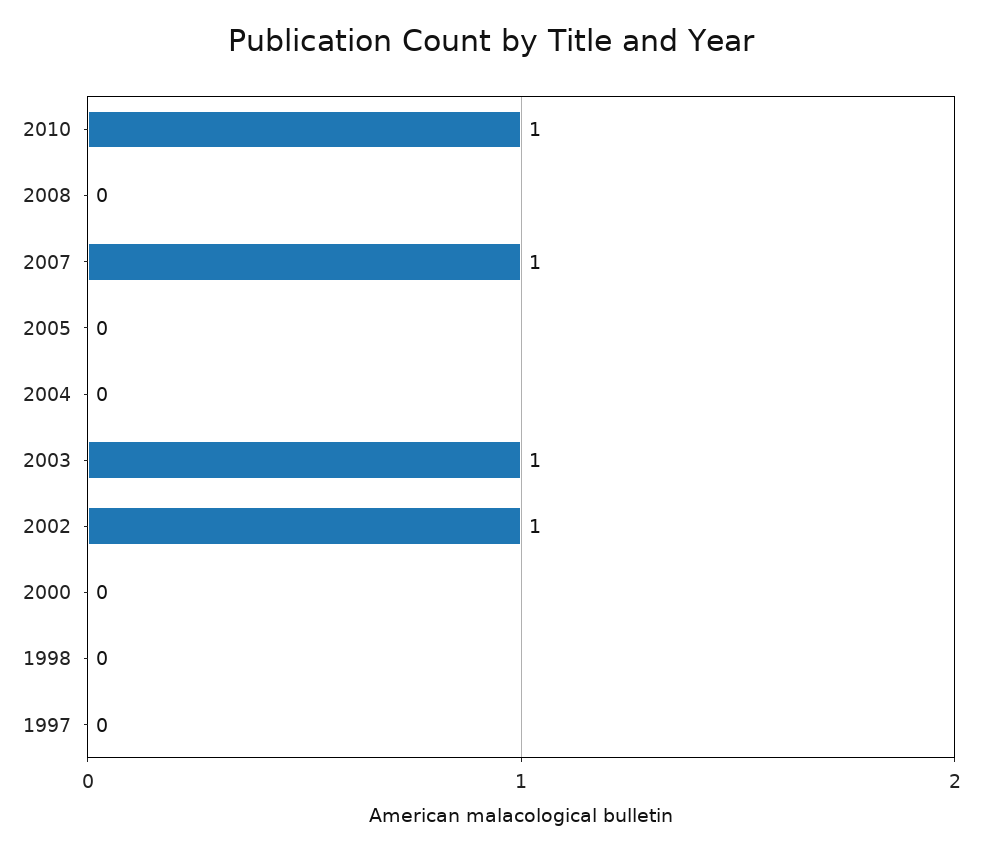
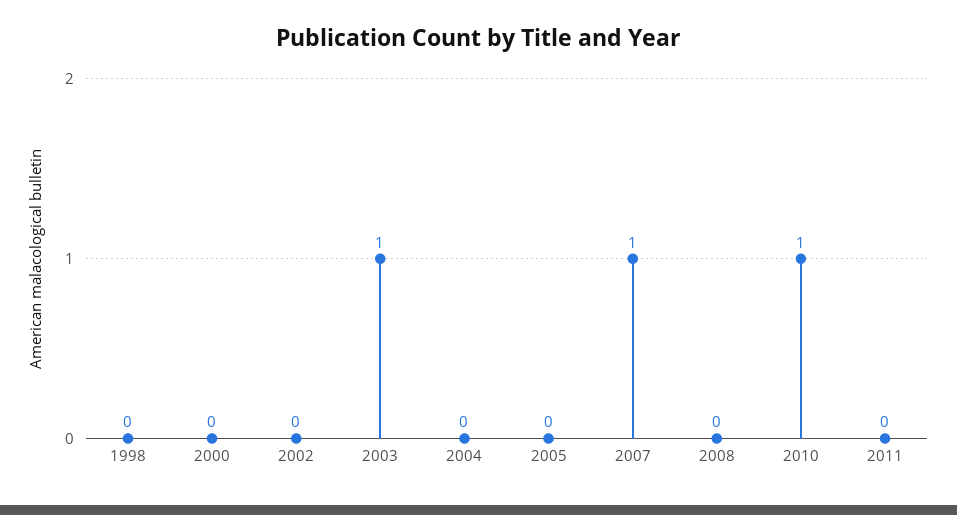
2002: 1 -> 0
1997: 0 -> none
2011: none -> 0

